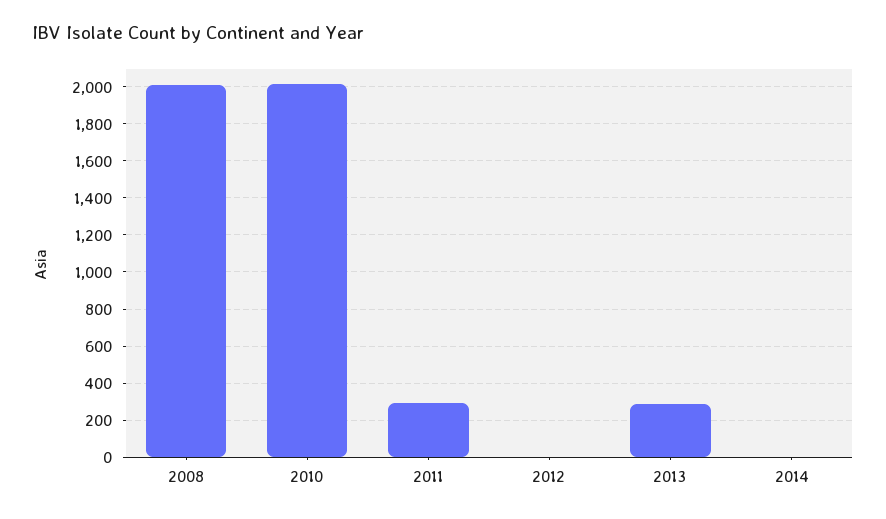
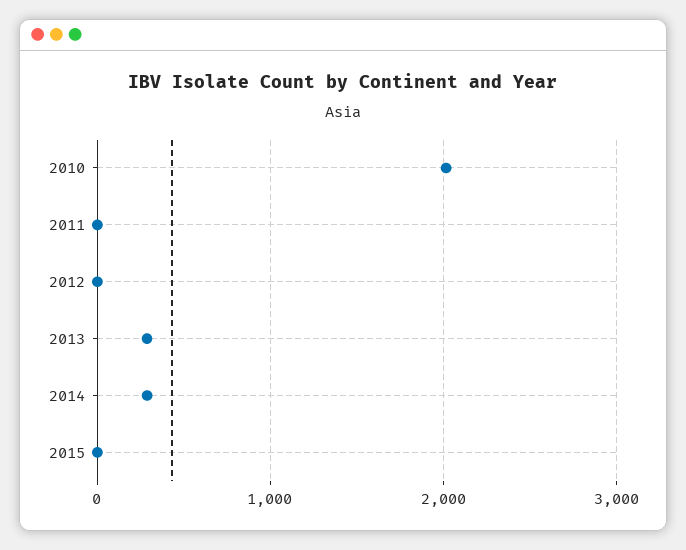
2008: 2000 -> none
2011: 300 -> 0
2014: 0 -> 300
2015: none -> 0

